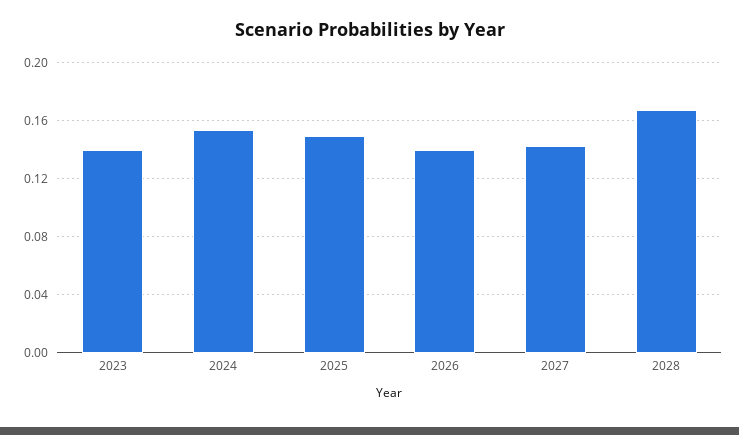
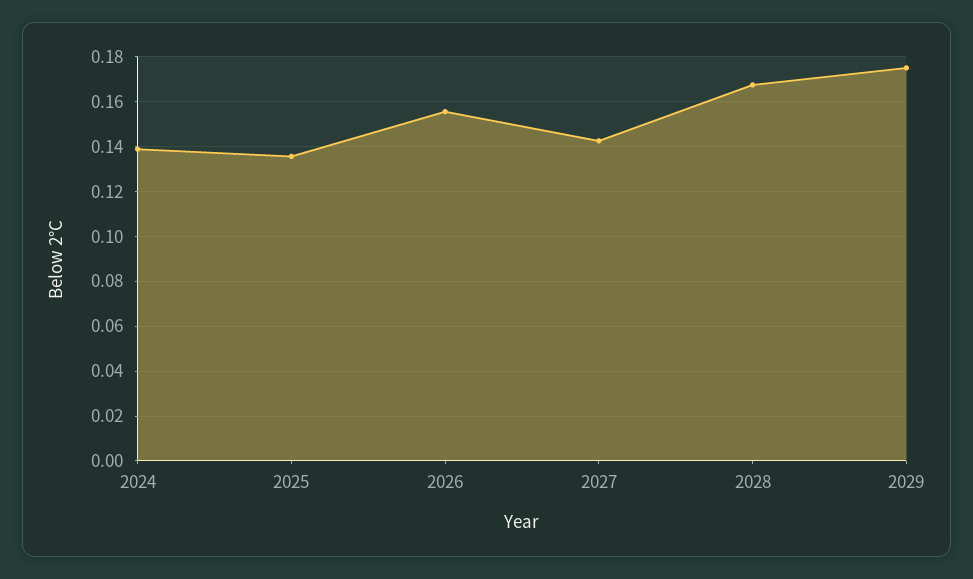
2023: 0.14 -> none
2024: 0.155 -> 0.14
2025: 0.15 -> 0.135
2026: 0.14 -> 0.155
2029: none -> 0.175

